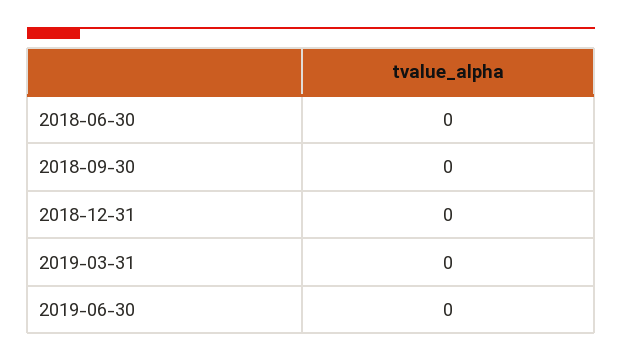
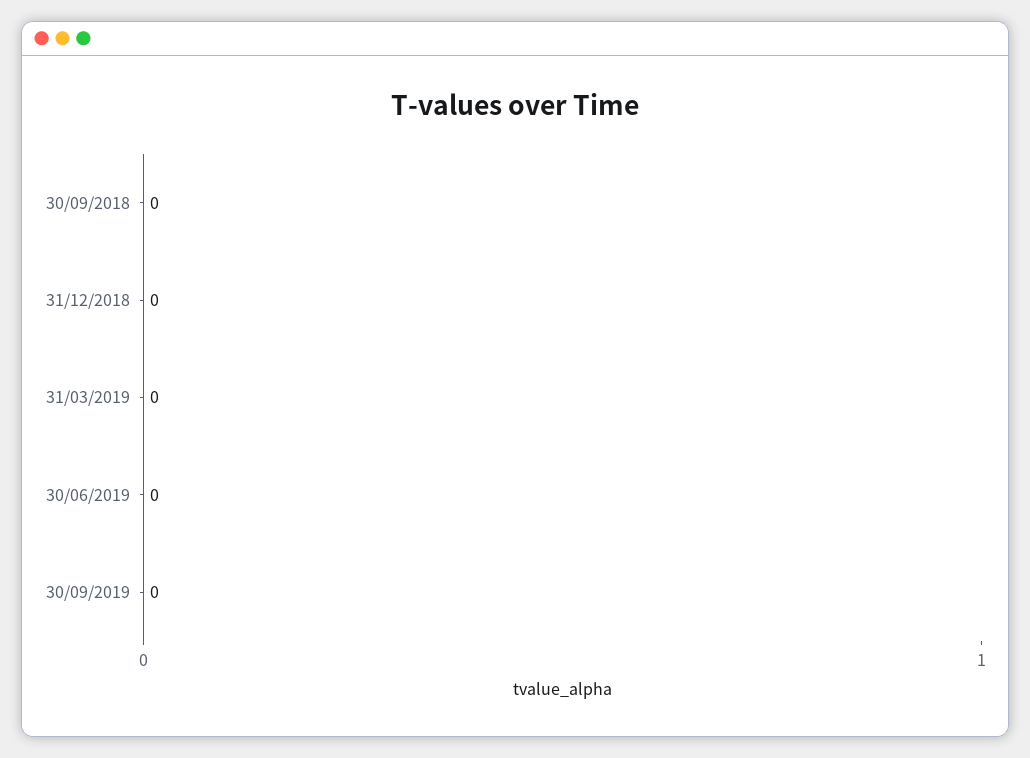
2018-06-30: 0 -> none
30/09/2019: none -> 0

